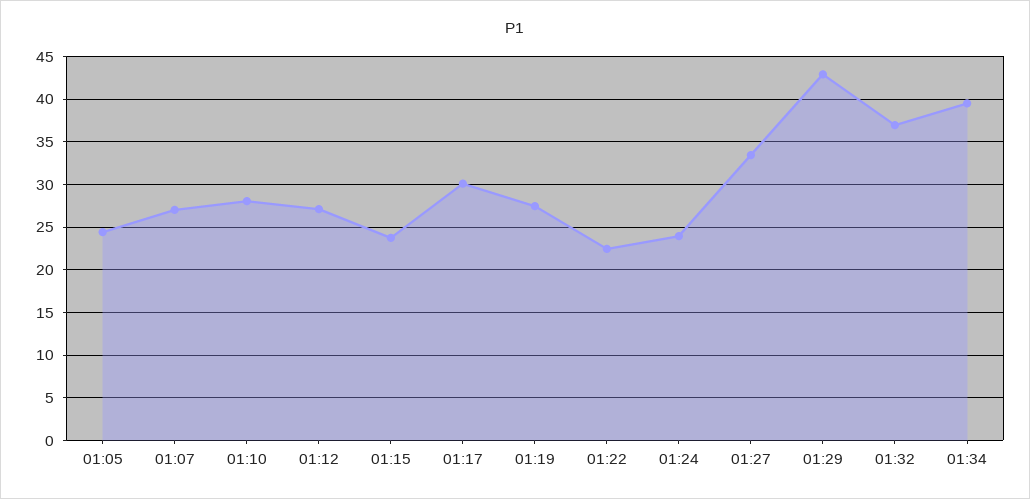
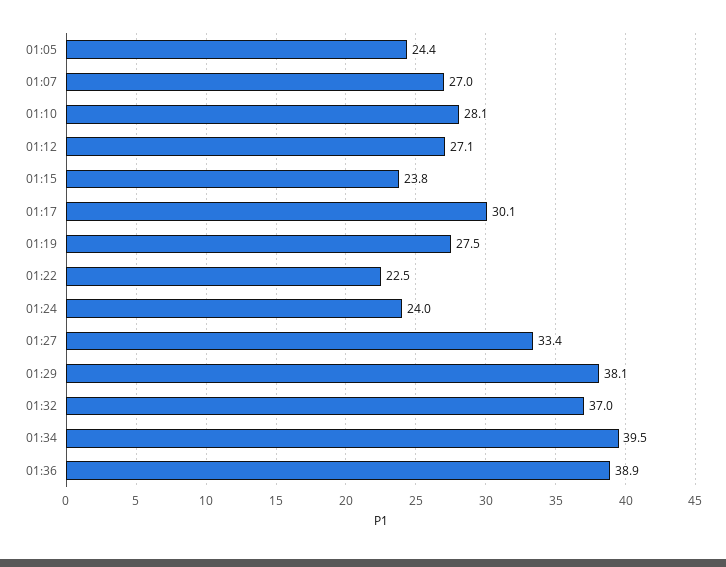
01:29: 43 -> 38.1
01:36: none -> 38.9

